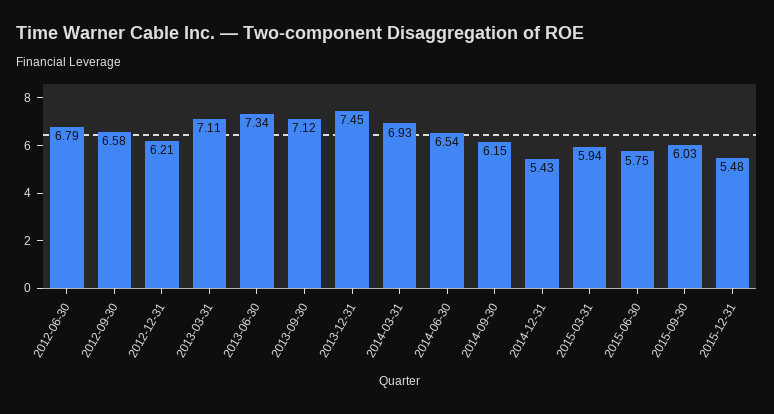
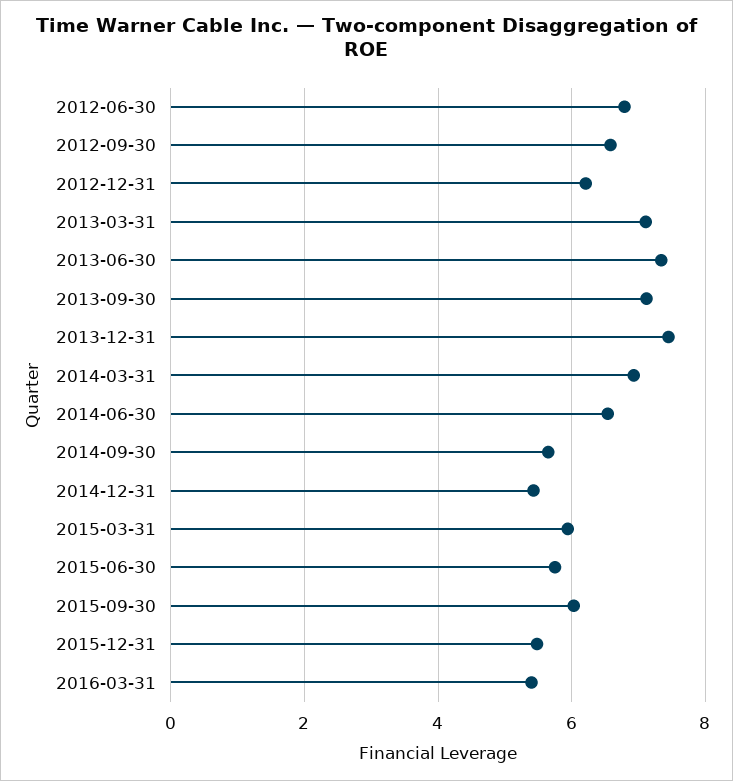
2014-09-30: 6.15 -> 5.6
2016-03-31: none -> 5.4

